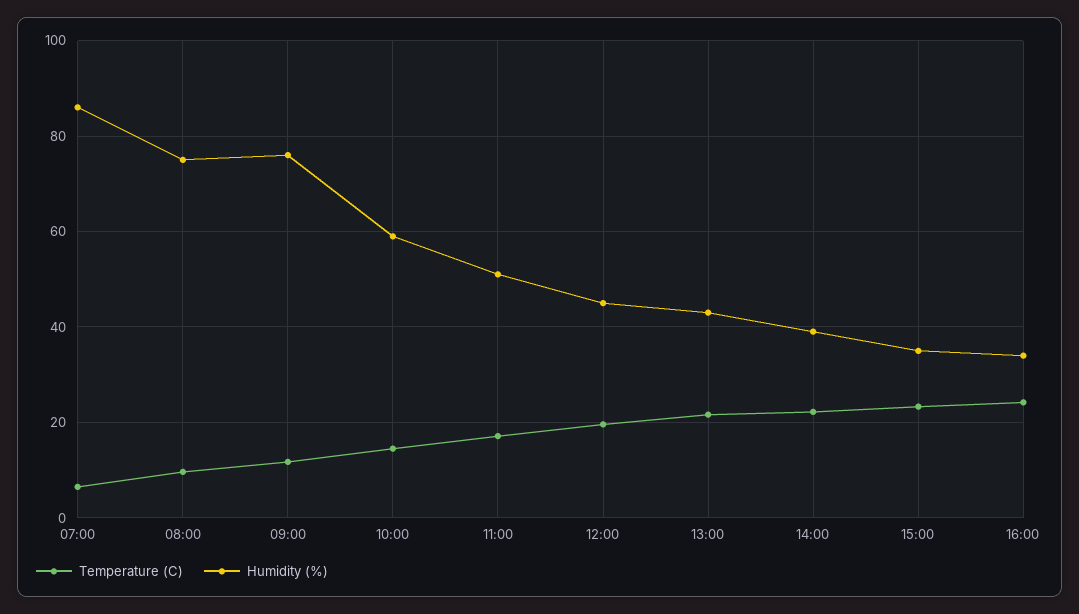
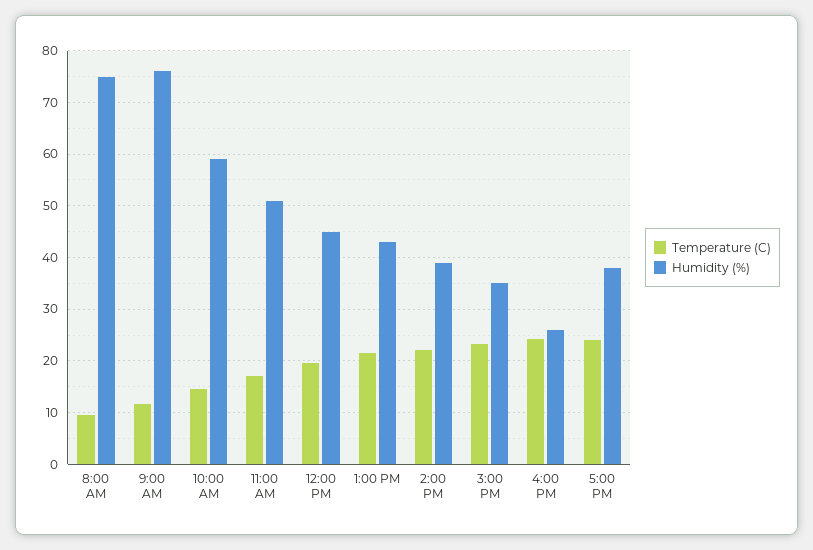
Temperature (C), 07:00: 6 -> none
Humidity (%), 07:00: 86 -> none
Humidity (%), 16:00: 34 -> 26
Temperature (C), 5:00 PM: none -> 24
Humidity (%), 5:00 PM: none -> 38

